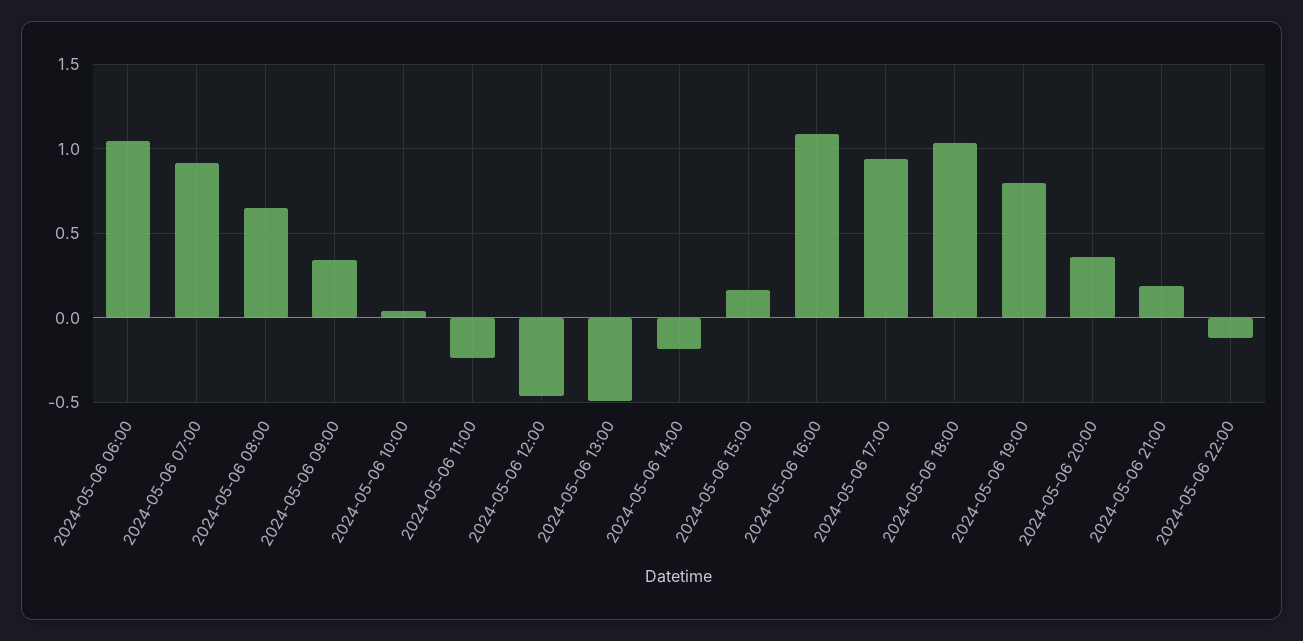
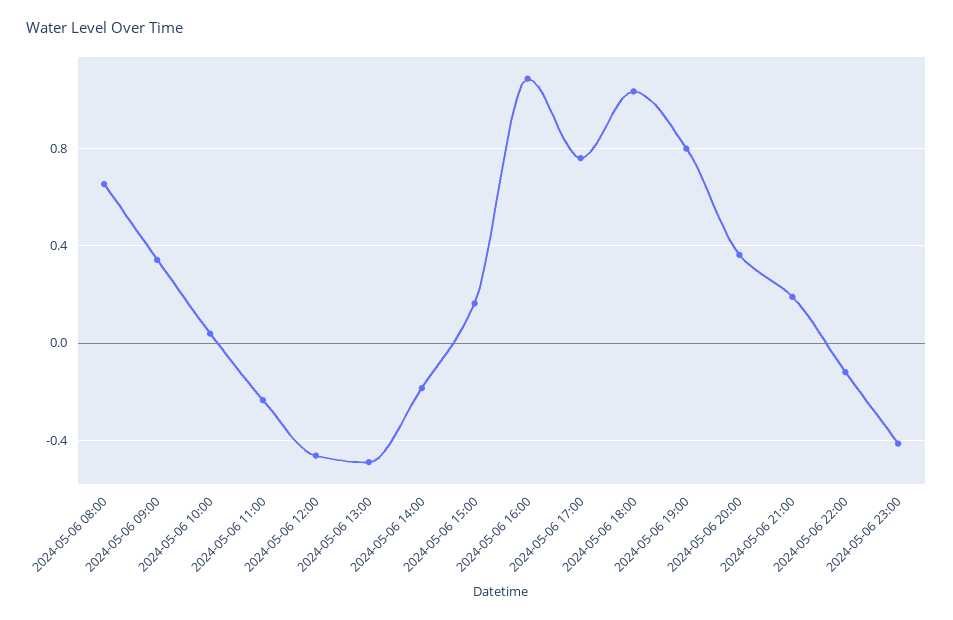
2024-05-06 06:00: 1.05 -> none
2024-05-06 07:00: 0.9 -> none
2024-05-06 17:00: 0.95 -> 0.75
2024-05-06 23:00: none -> -0.4

